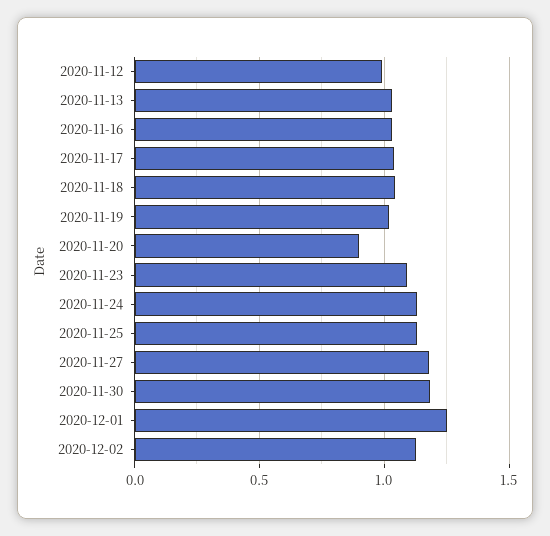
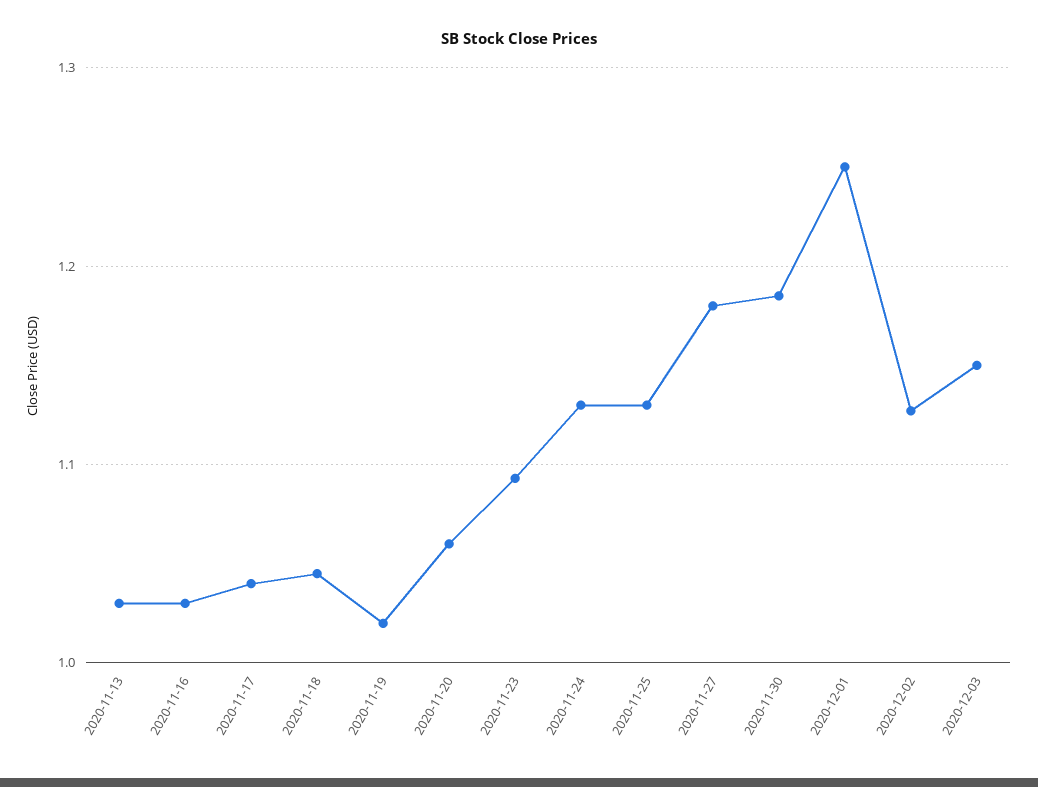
2020-11-12: 1 -> none
2020-11-20: 0.9 -> 1.06
2020-12-03: none -> 1.15

